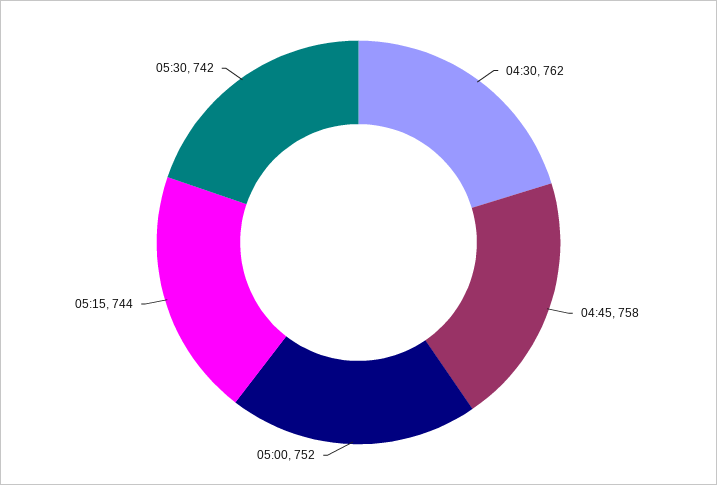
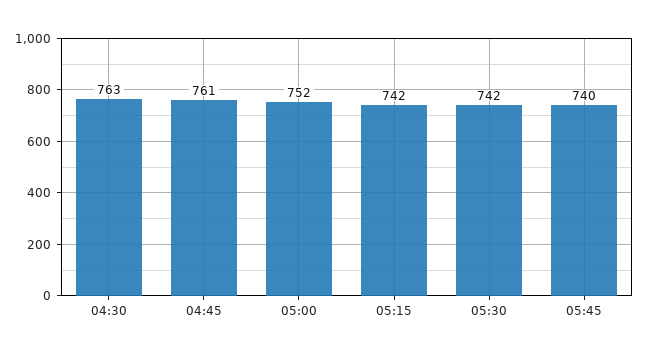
04:30: 762 -> 763
04:45: 758 -> 761
05:15: 744 -> 742
05:45: none -> 740

